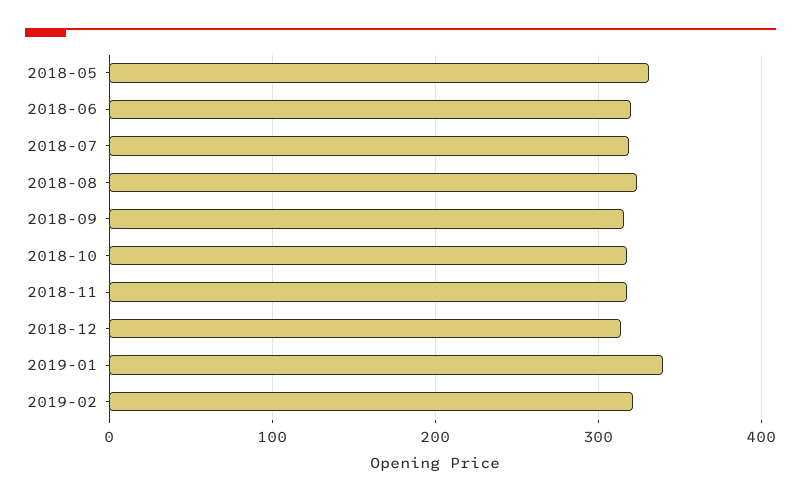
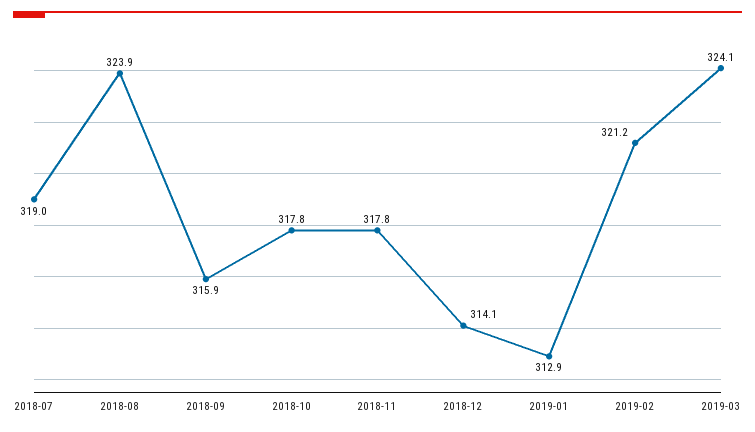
2018-05: 330 -> none
2018-06: 320 -> none
2019-01: 340 -> 312.9
2019-03: none -> 324.1

